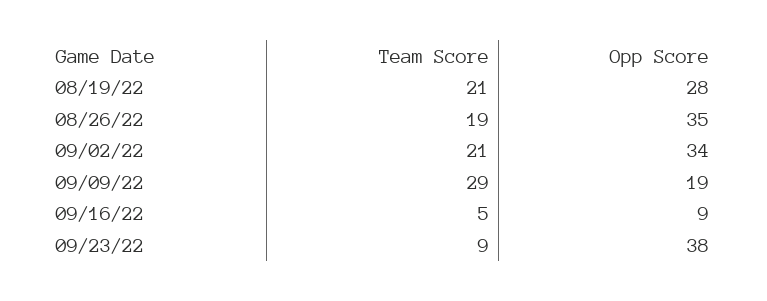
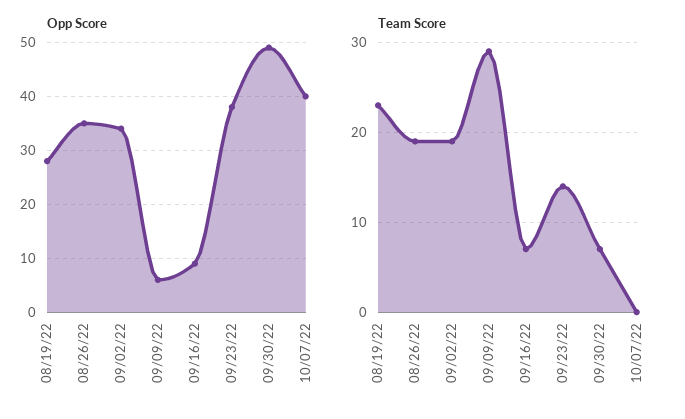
Team Score, 08/19/22: 21 -> 23
Team Score, 09/02/22: 21 -> 19
Opp Score, 09/09/22: 19 -> 5
Team Score, 09/16/22: 5 -> 7
Team Score, 09/23/22: 9 -> 14
Opp Score, 09/30/22: none -> 50
Opp Score, 10/07/22: none -> 40
Team Score, 09/30/22: none -> 7
Team Score, 10/07/22: none -> 0

